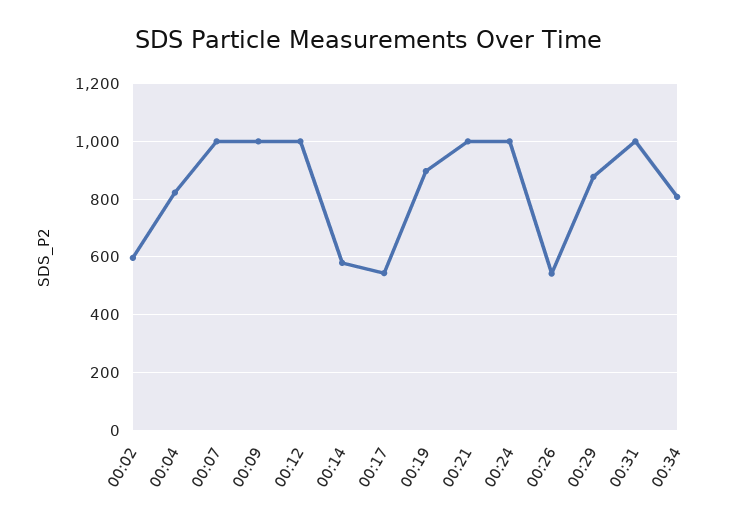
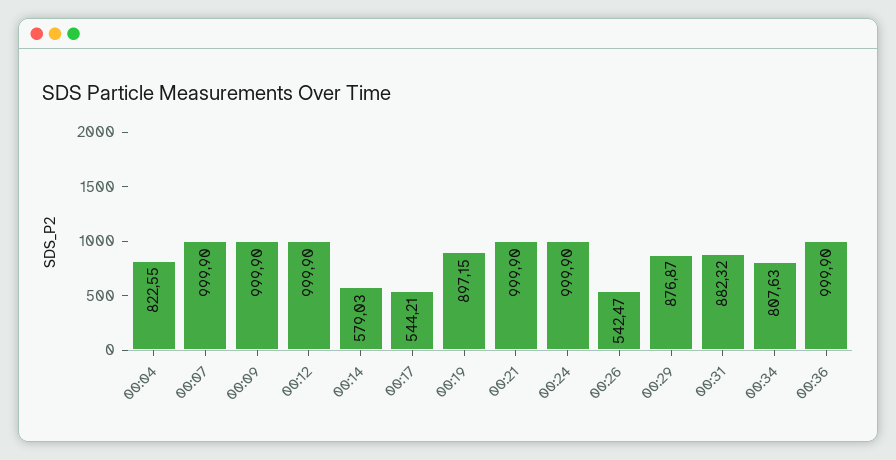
00:02: 600 -> none
00:31: 1000 -> 882.32
00:36: none -> 999.9

